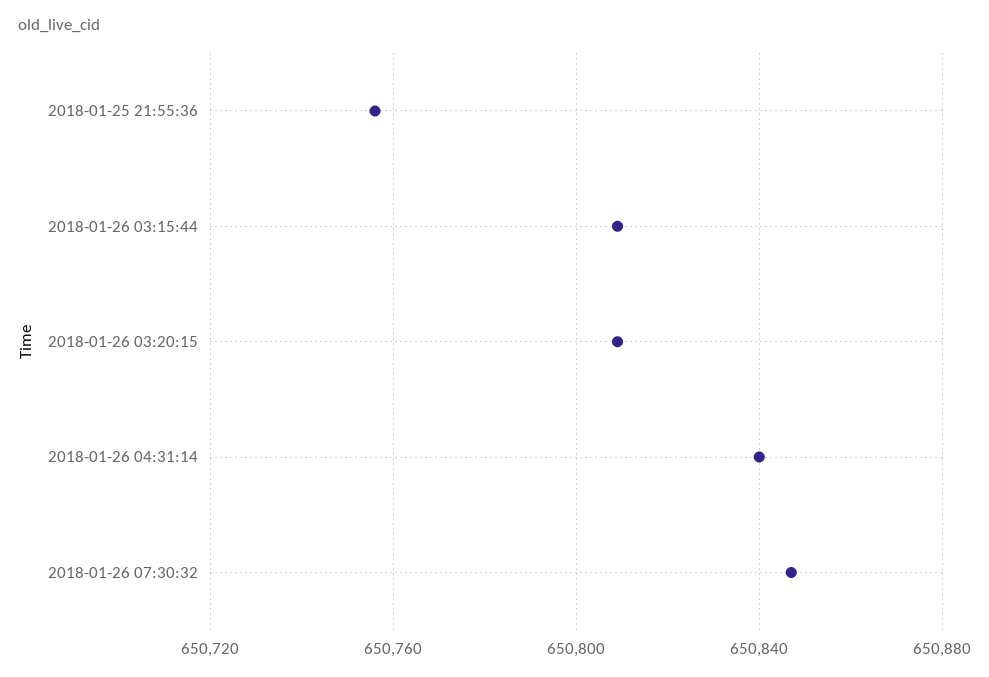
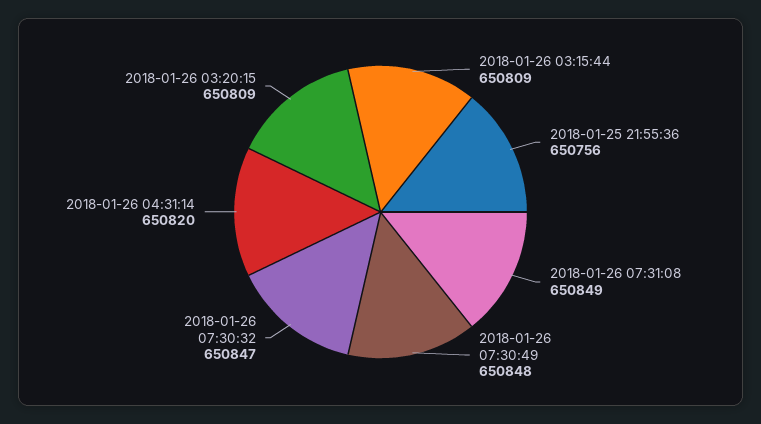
2018-01-26 04:31:14: 650840 -> 650820
2018-01-26 07:31:08: none -> 650849
2018-01-26 07:30:49: none -> 650848

